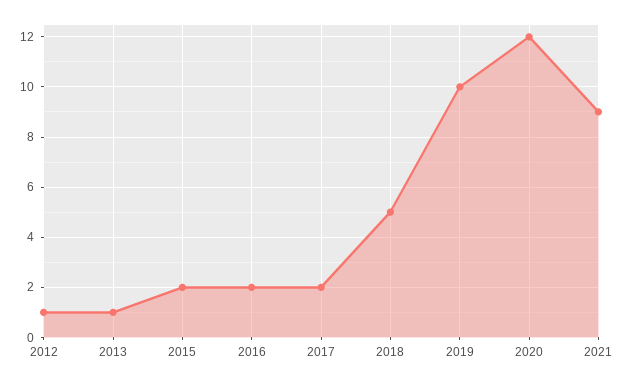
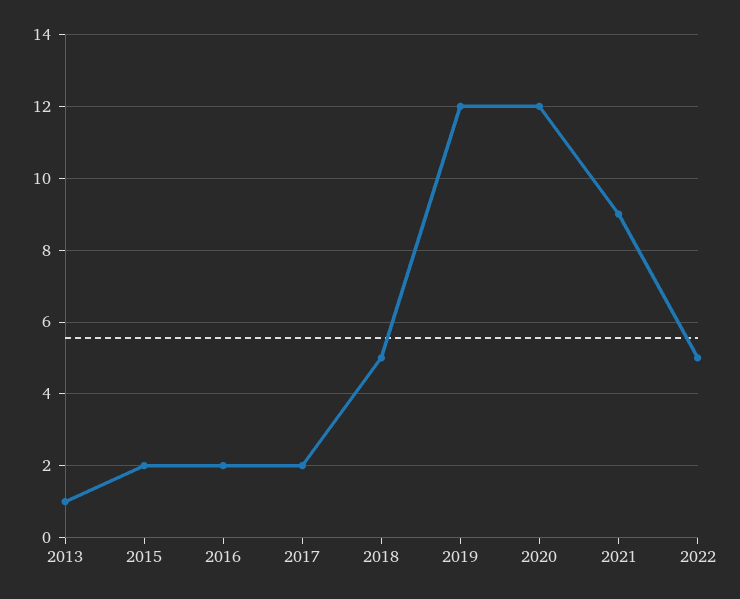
2012: 1 -> none
2019: 10 -> 12
2022: none -> 5

